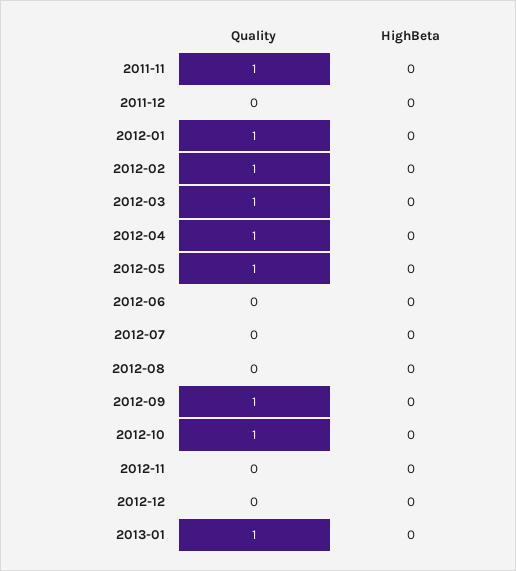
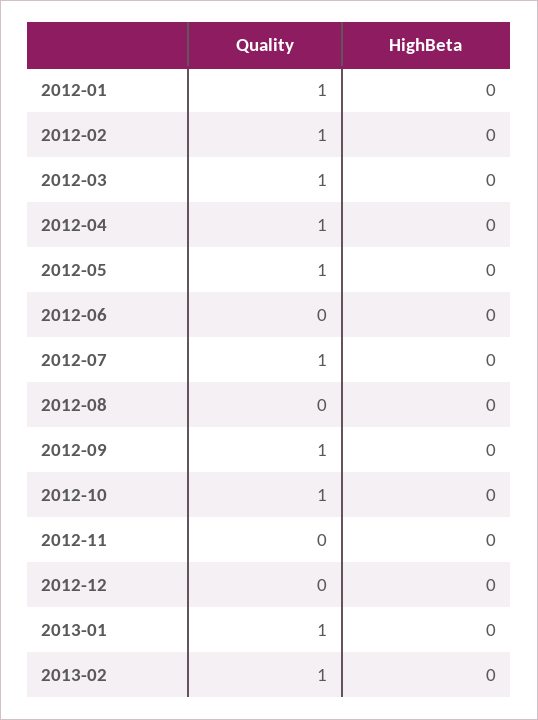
Quality, 2011-11: 1 -> none
HighBeta, 2011-11: 0 -> none
Quality, 2011-12: 0 -> none
HighBeta, 2011-12: 0 -> none
Quality, 2012-07: 0 -> 1
Quality, 2013-02: none -> 1
HighBeta, 2013-02: none -> 0

